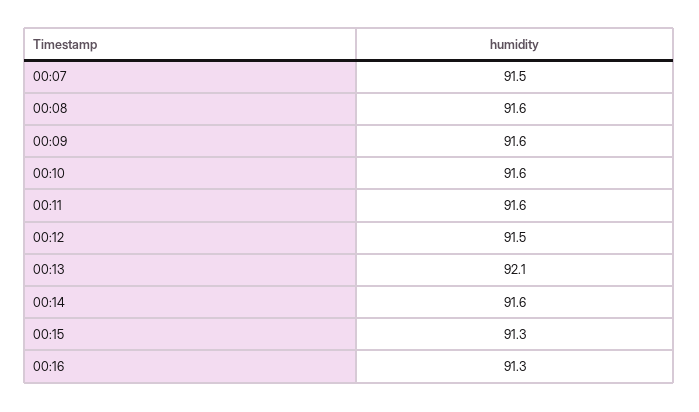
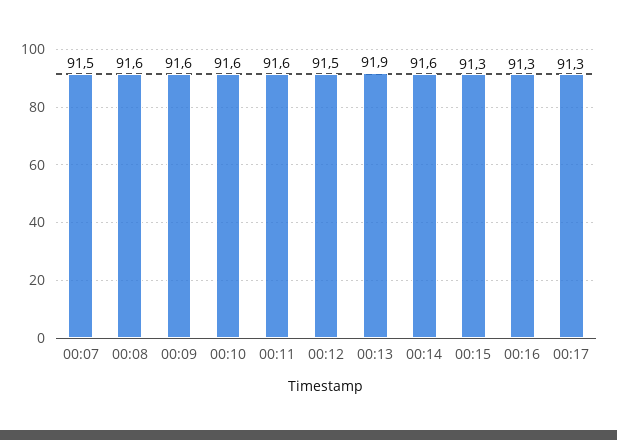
00:13: 92.1 -> 91.9
00:17: none -> 91.3

